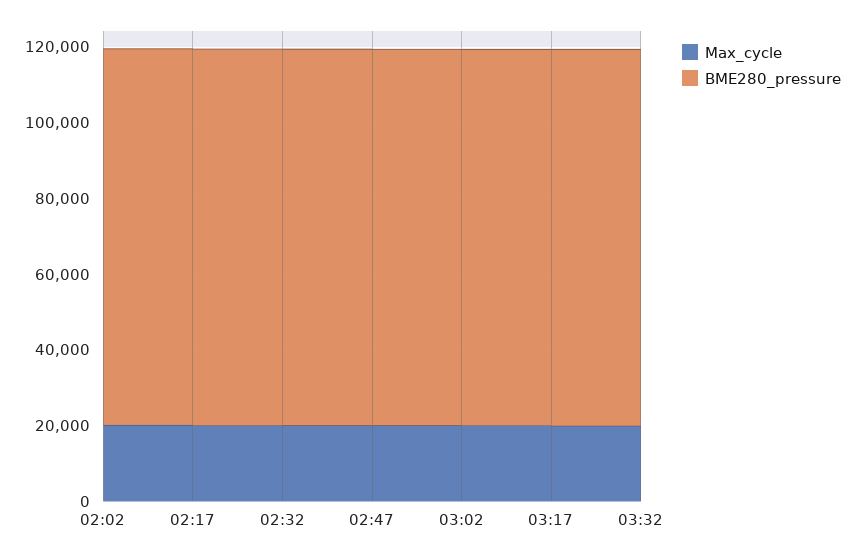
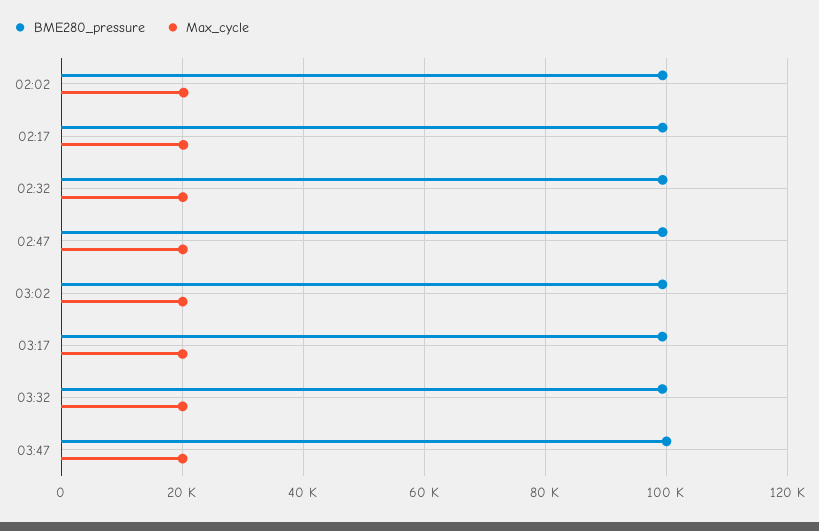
BME280_pressure, 03:47: none -> 100000
Max_cycle, 03:47: none -> 20000

